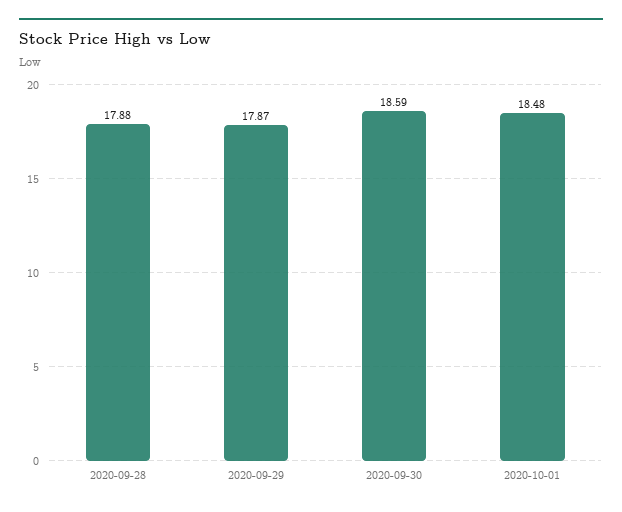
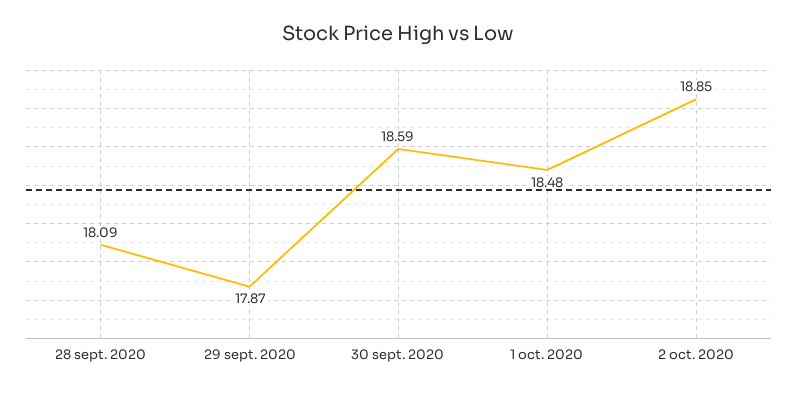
2020-09-28: 17.88 -> 18.09
2 oct. 2020: none -> 18.85

